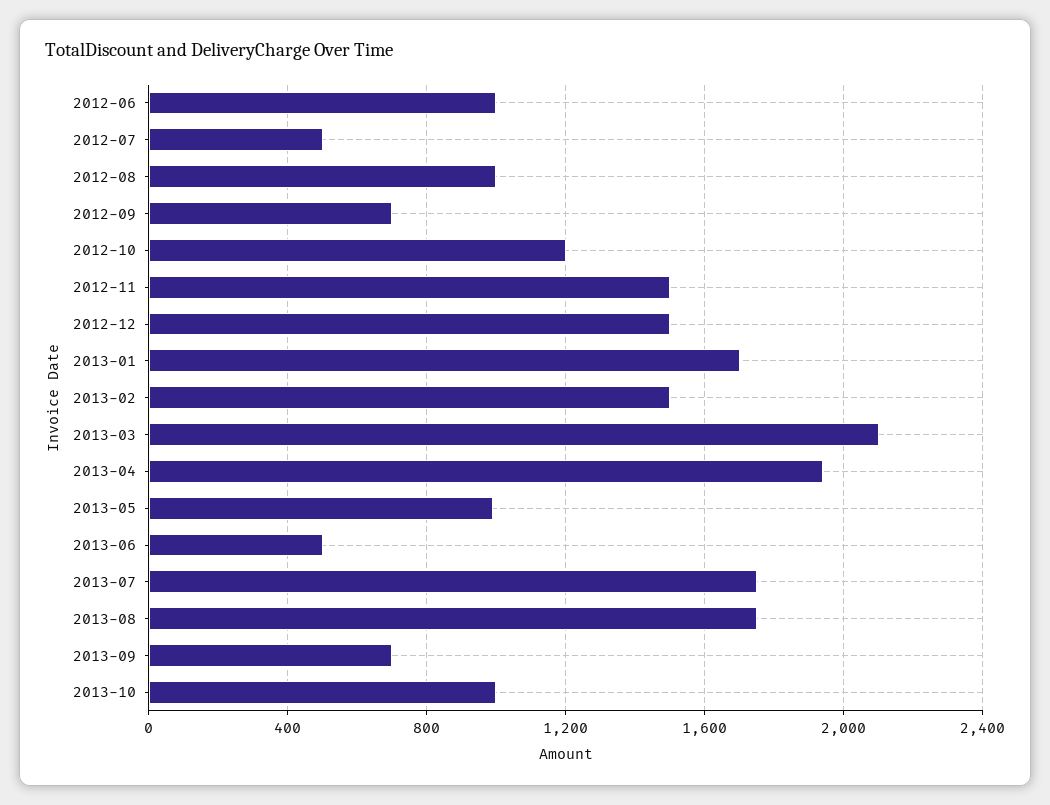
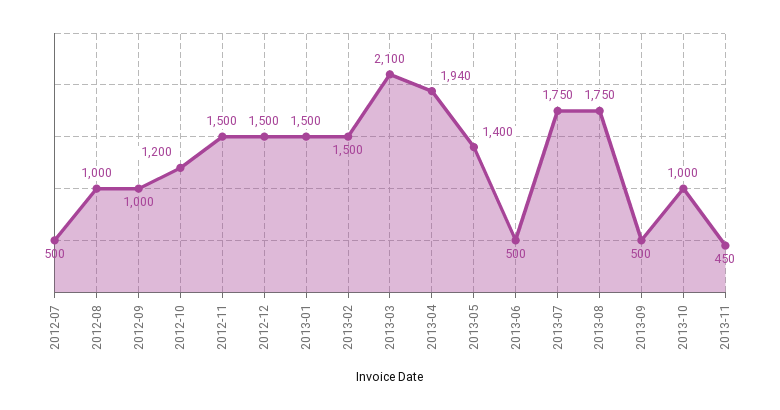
2012-06: 1000 -> none
2012-09: 700 -> 1000
2013-01: 1700 -> 1500
2013-05: 1000 -> 1400
2013-09: 700 -> 500
2013-11: none -> 450

